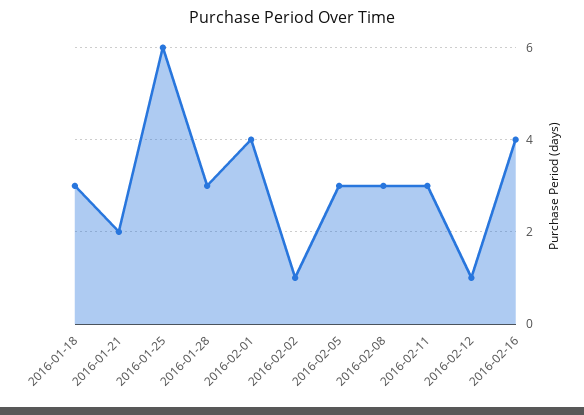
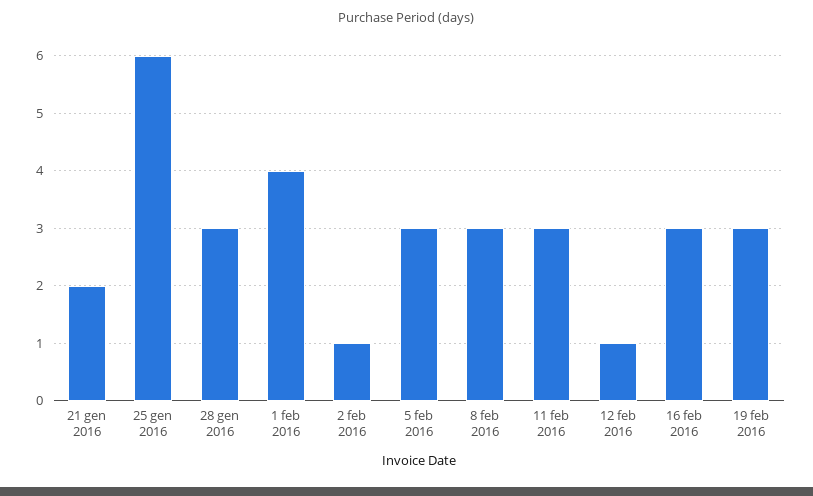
2016-01-18: 3 -> none
2016-02-16: 4 -> 3
19 feb 2016: none -> 3

